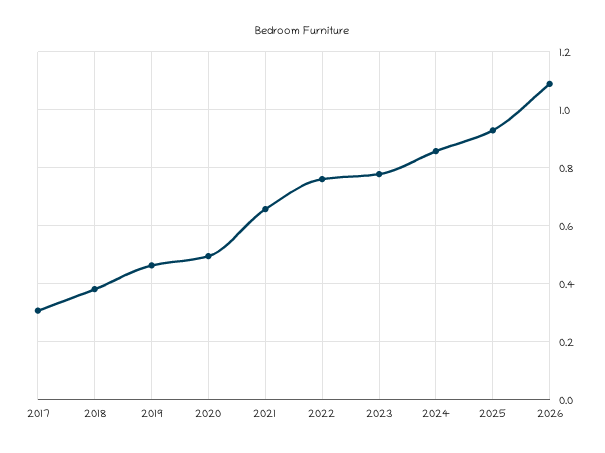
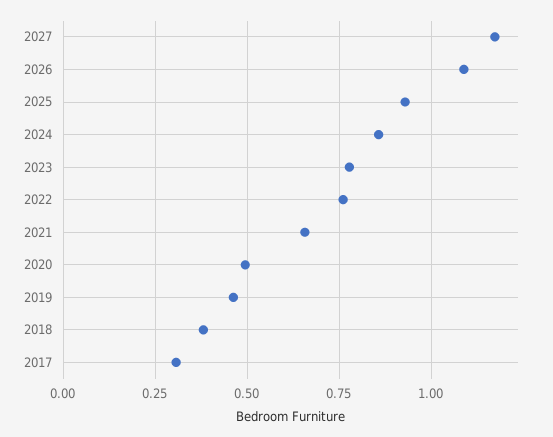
2027: none -> 1.175

